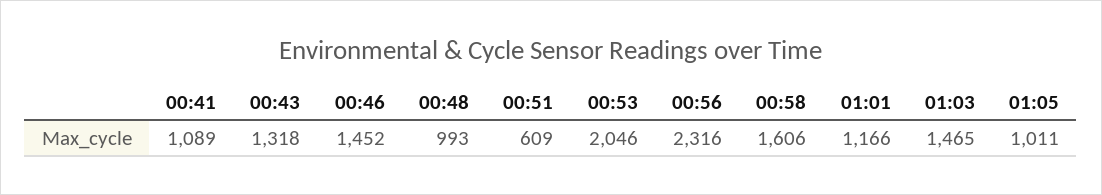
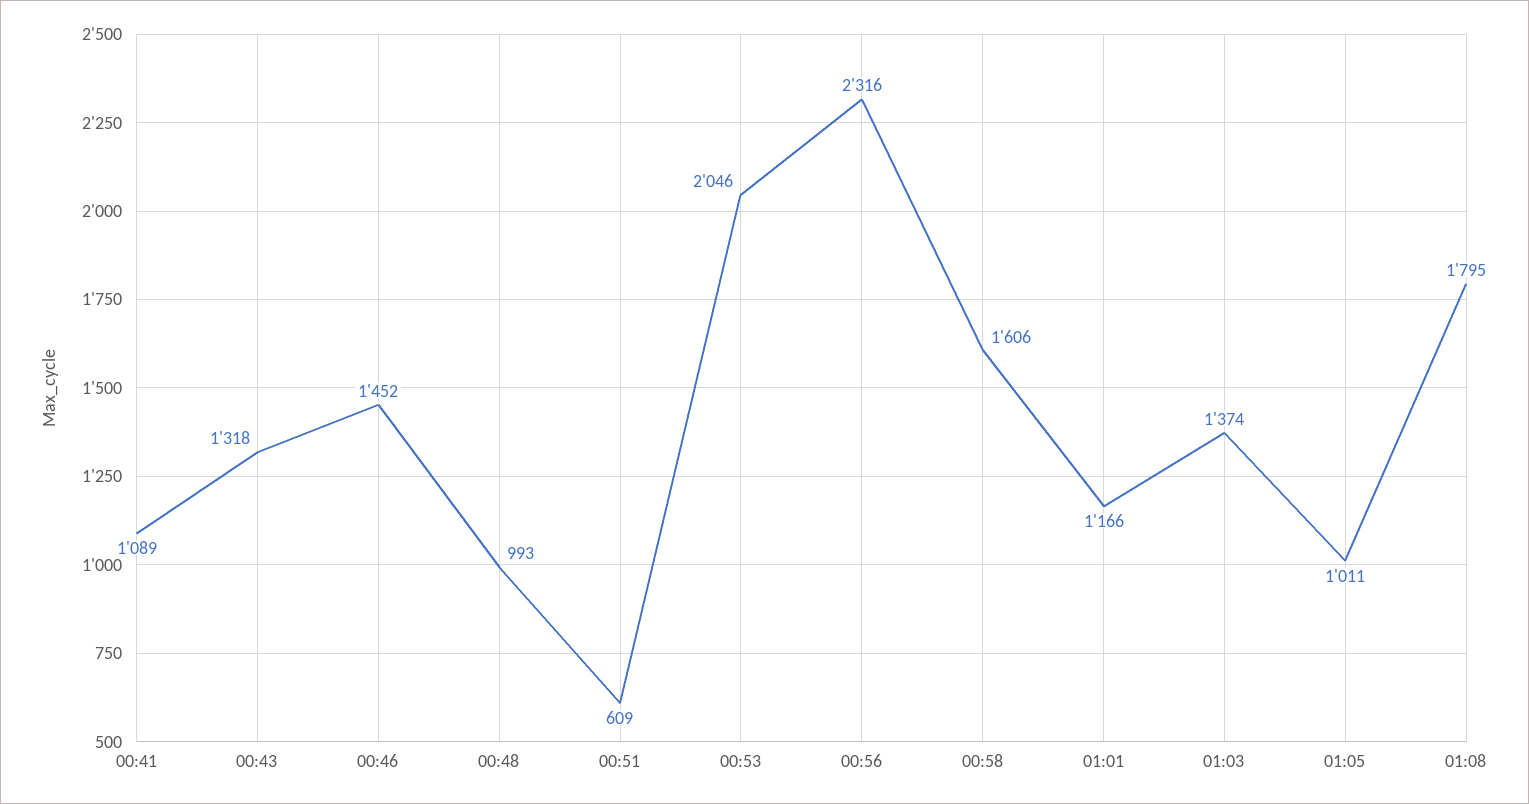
01:03: 1465 -> 1374
01:08: none -> 1795

